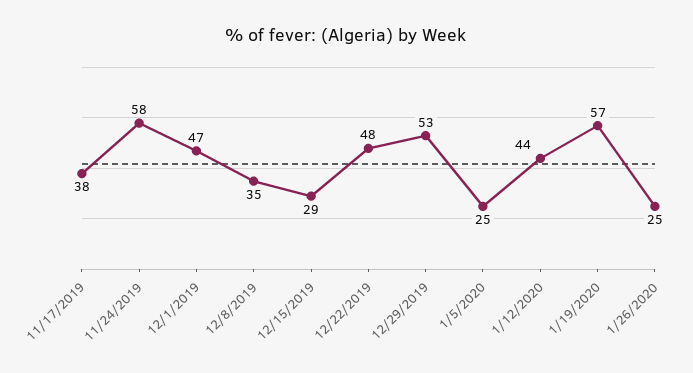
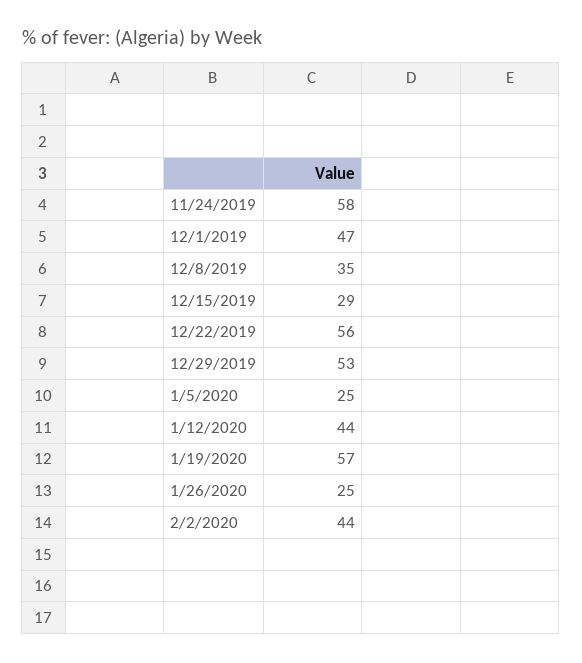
11/17/2019: 38 -> none
12/22/2019: 48 -> 56
2/2/2020: none -> 44

